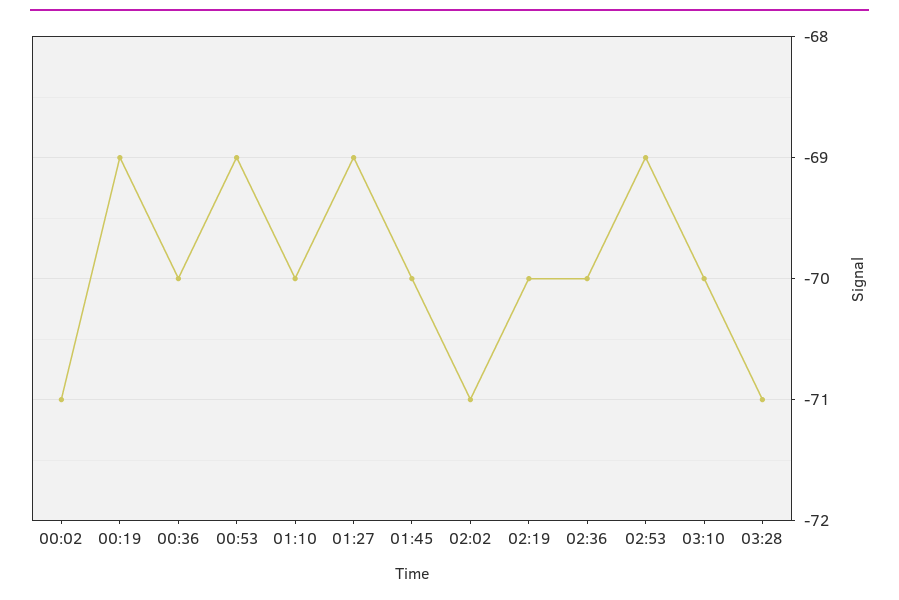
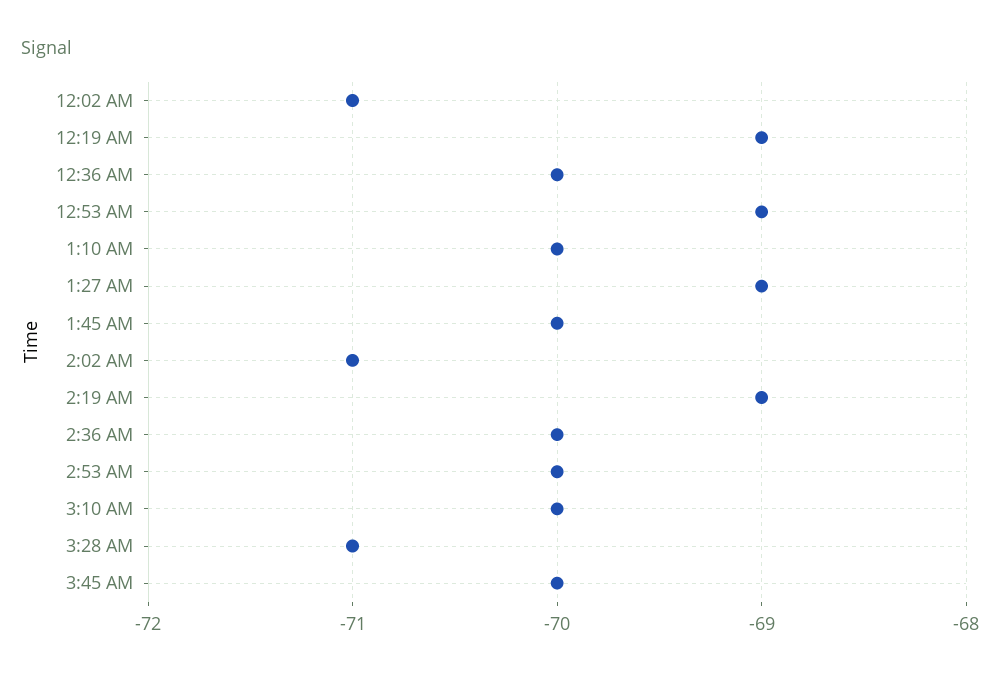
02:19: -70 -> -69
02:53: -69 -> -70
3:45 AM: none -> -70

